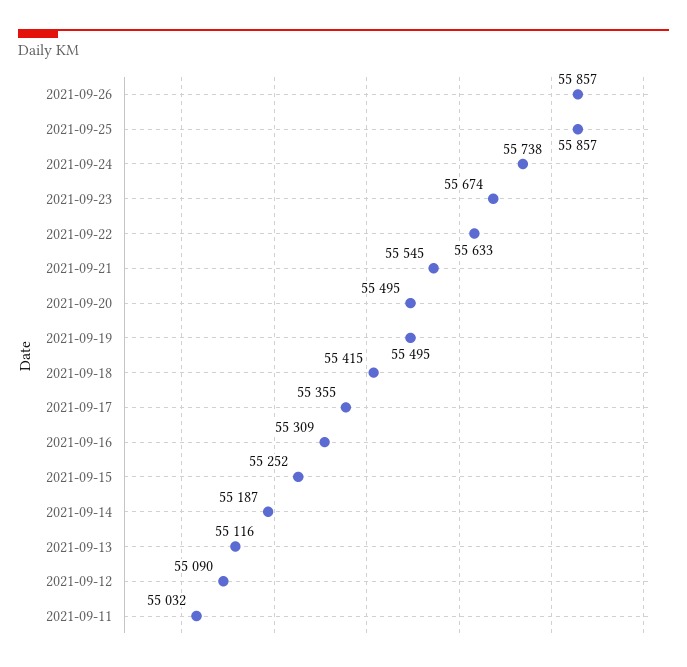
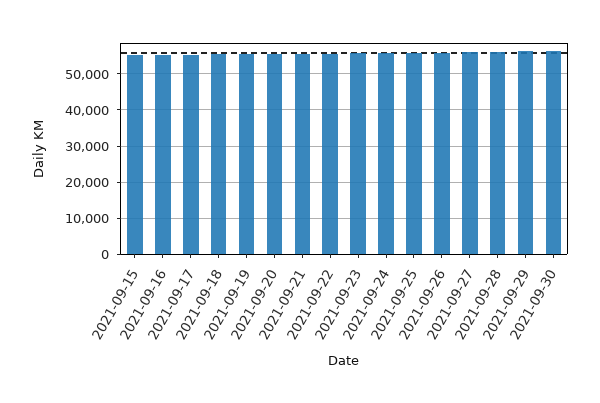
2021-09-14: 55187 -> none
2021-09-13: 55116 -> none
2021-09-12: 55090 -> none
2021-09-11: 55032 -> none
2021-09-27: none -> 56000
2021-09-28: none -> 56000
2021-09-29: none -> 56000
2021-09-30: none -> 56000

